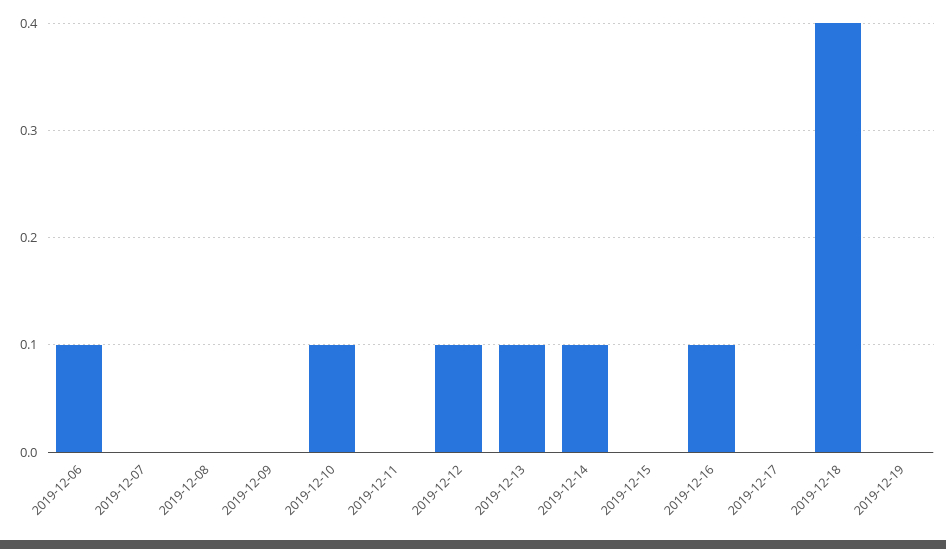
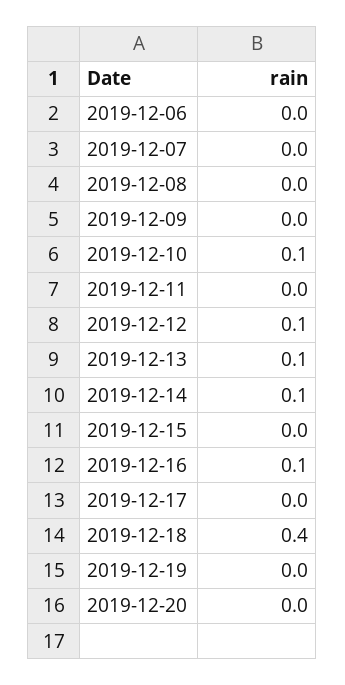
2019-12-06: 0.1 -> 0
2019-12-20: none -> 0

